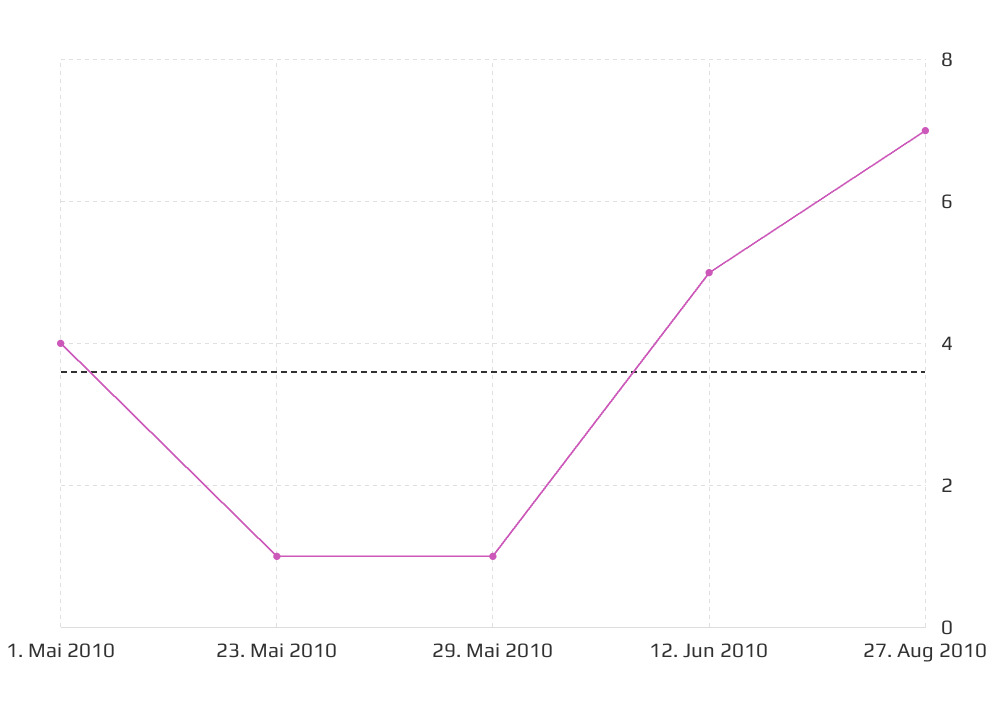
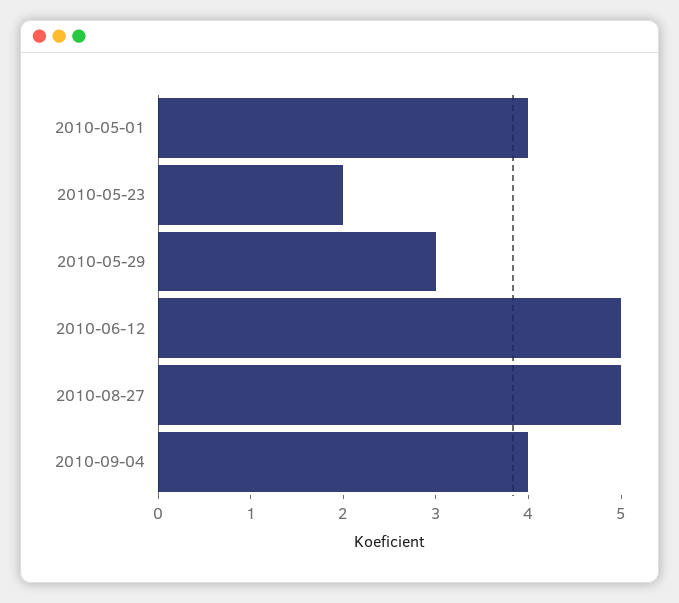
23. Mai 2010: 1 -> 2
29. Mai 2010: 1 -> 3
27. Aug 2010: 7 -> 5
2010-09-04: none -> 4

